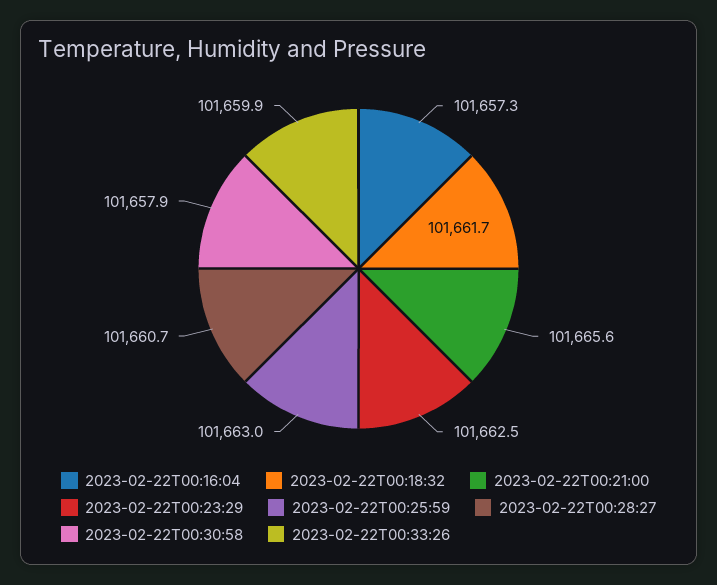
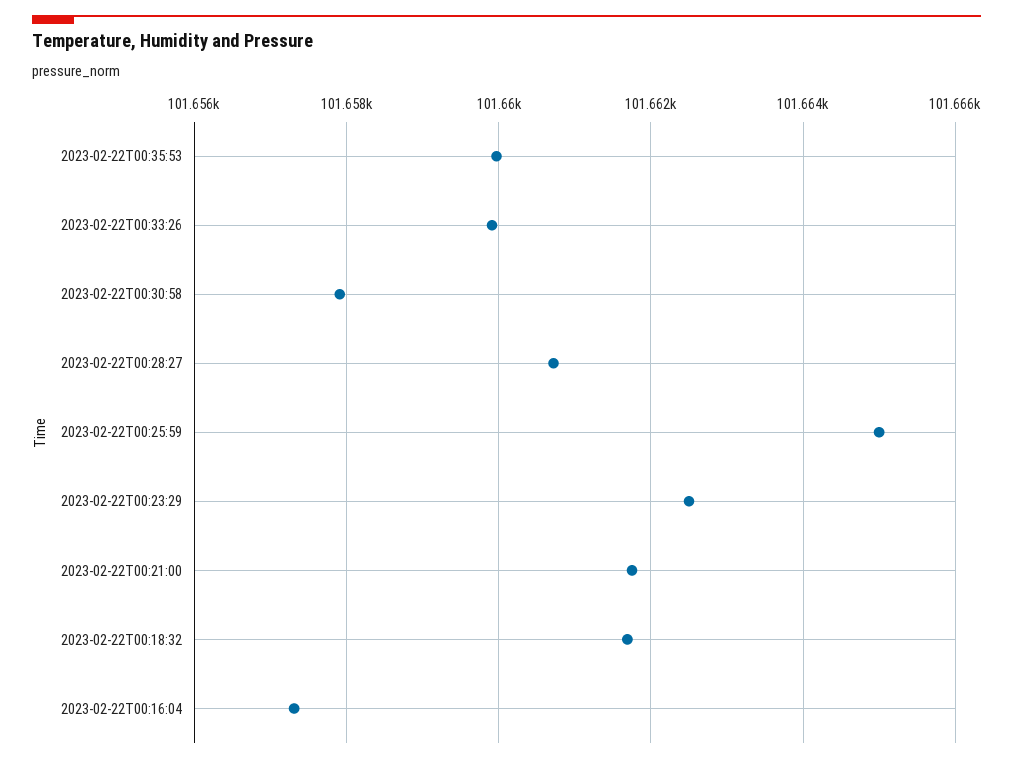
2023-02-22T00:21:00: 101665.6 -> 101661.8
2023-02-22T00:25:59: 101663 -> 101665
2023-02-22T00:35:53: none -> 101660

